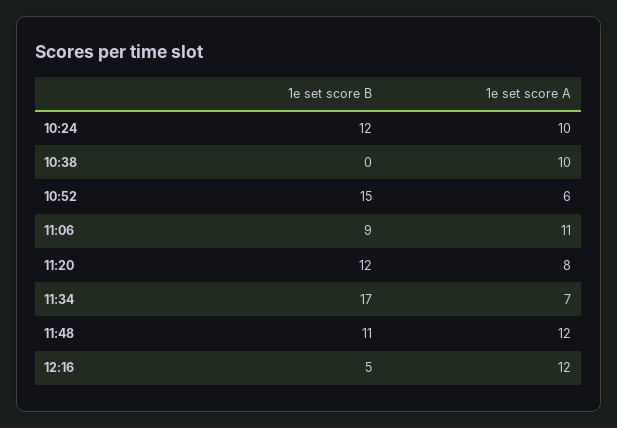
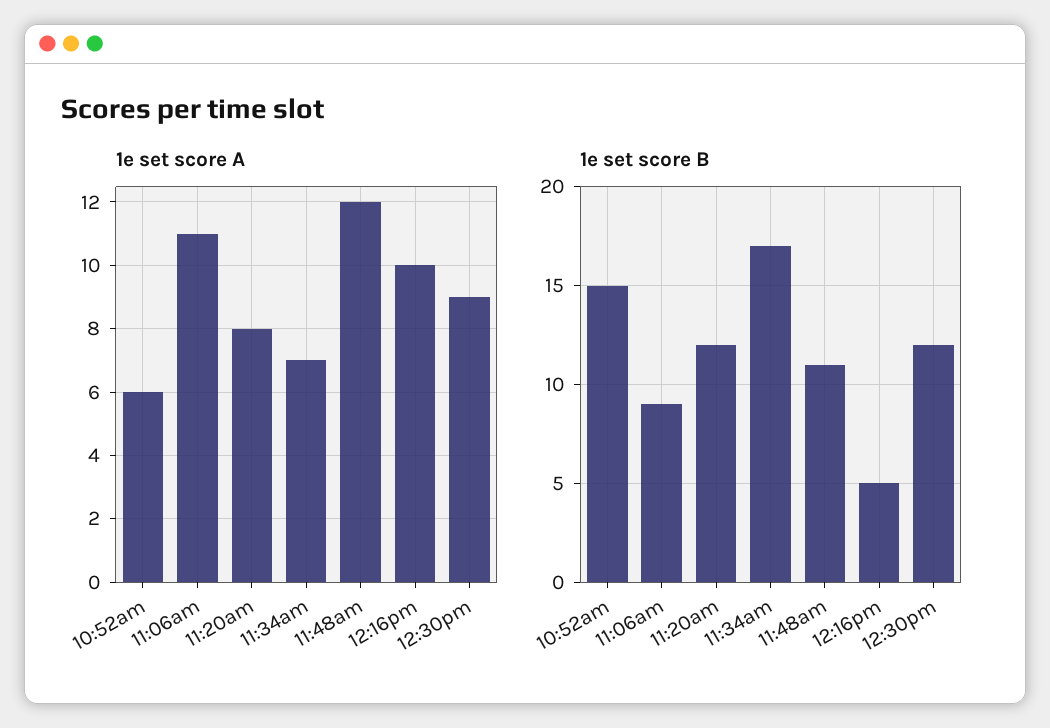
1e set score B, 10:24: 12 -> none
1e set score A, 10:24: 10 -> none
1e set score B, 10:38: 0 -> none
1e set score A, 10:38: 10 -> none
1e set score A, 12:16: 12 -> 10
1e set score A, 12:30pm: none -> 9
1e set score B, 12:30pm: none -> 12

